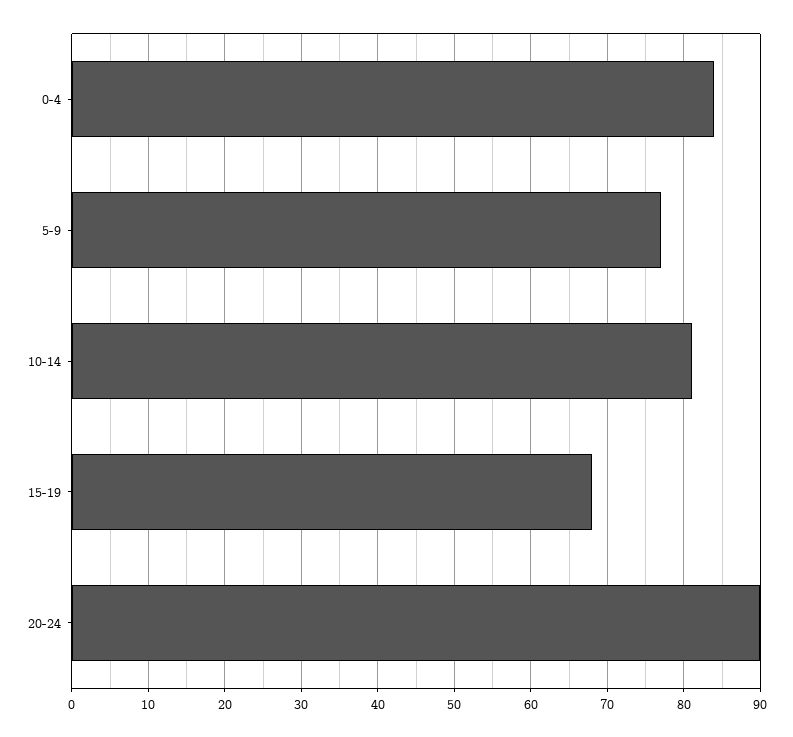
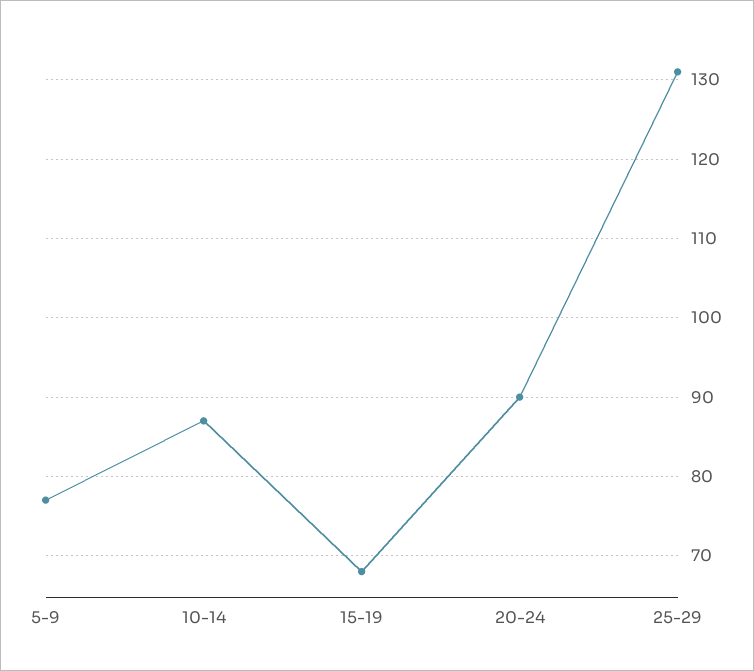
0-4: 84 -> none
10-14: 81 -> 87
25-29: none -> 131

